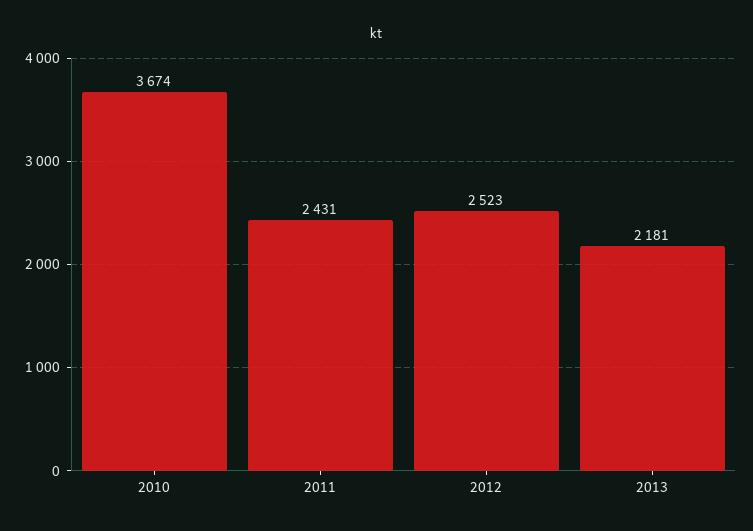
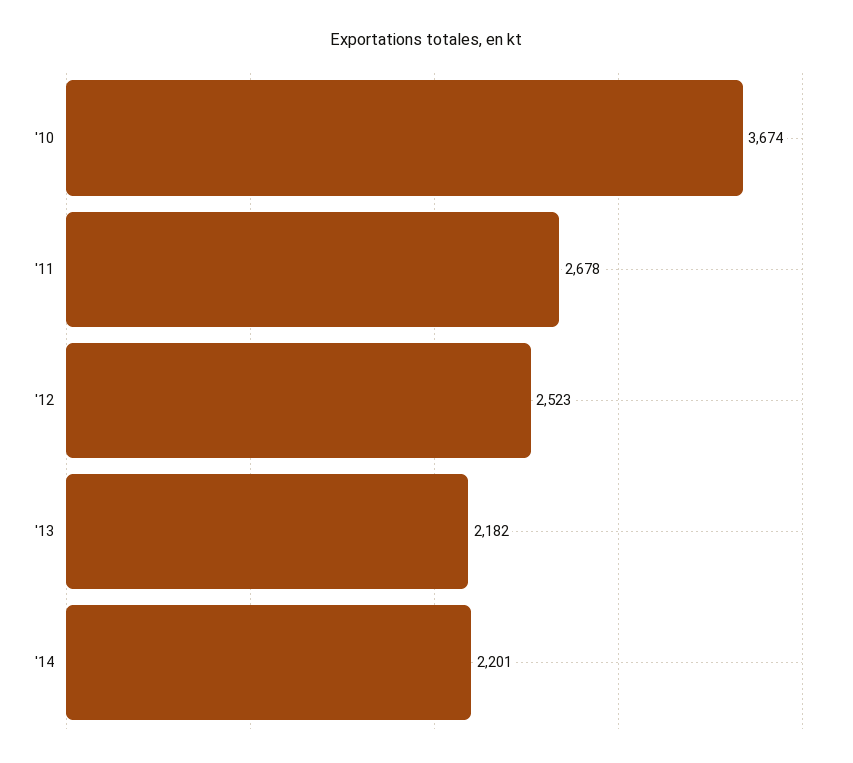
2011: 2431 -> 2678
2013: 2181 -> 2182
'14: none -> 2201

